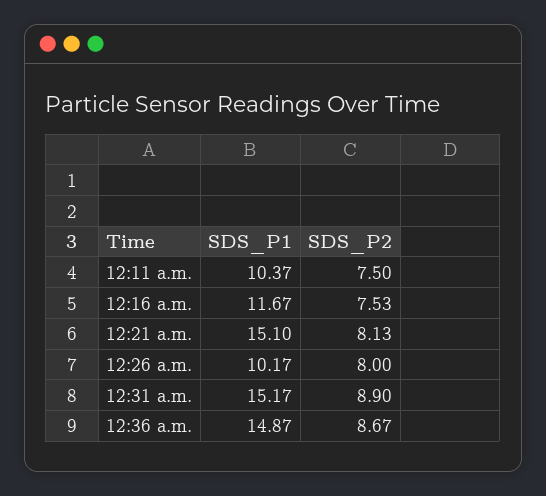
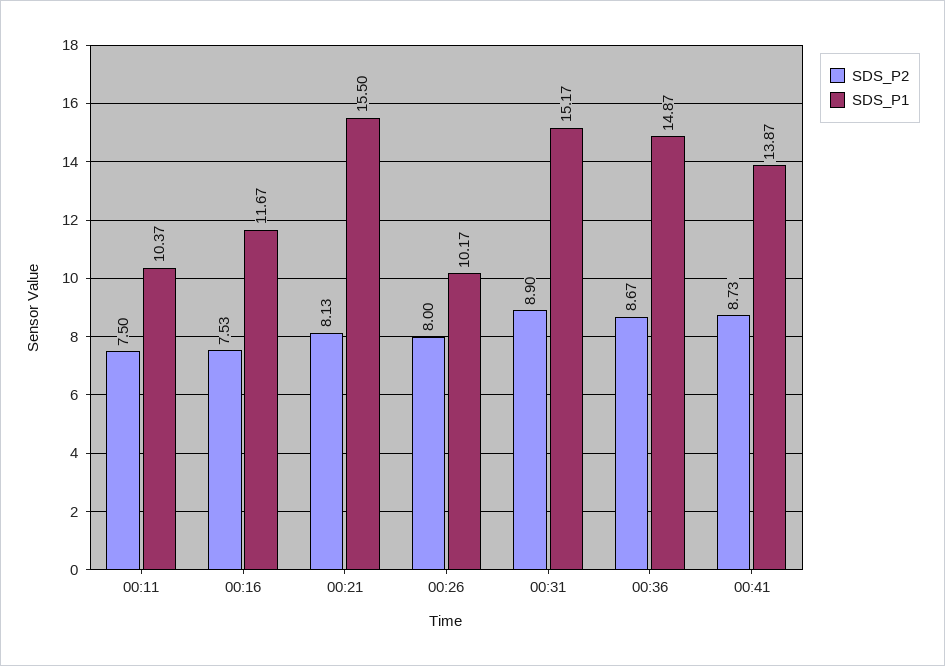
SDS_P1, 12:21 a.m.: 15.1 -> 15.5
SDS_P2, 00:41: none -> 8.73
SDS_P1, 00:41: none -> 13.87

